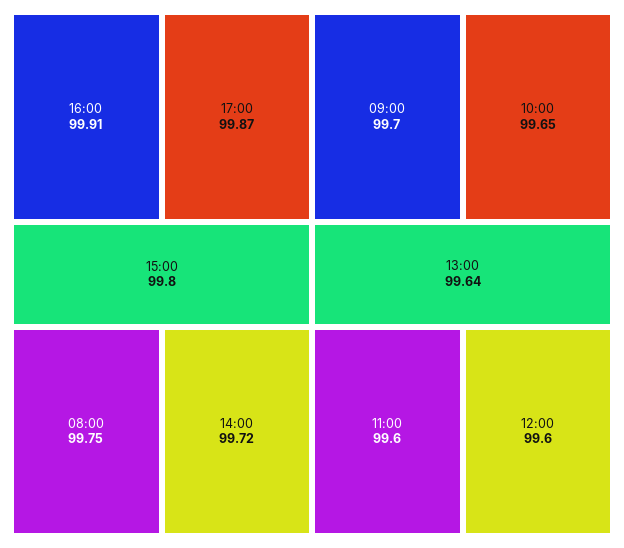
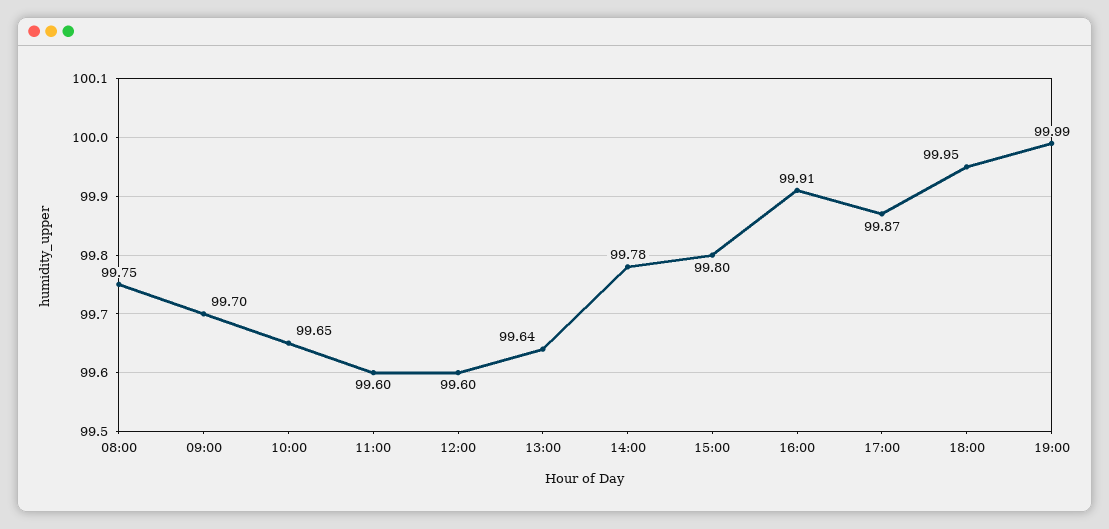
14:00: 99.72 -> 99.78
18:00: none -> 99.95
19:00: none -> 99.99

